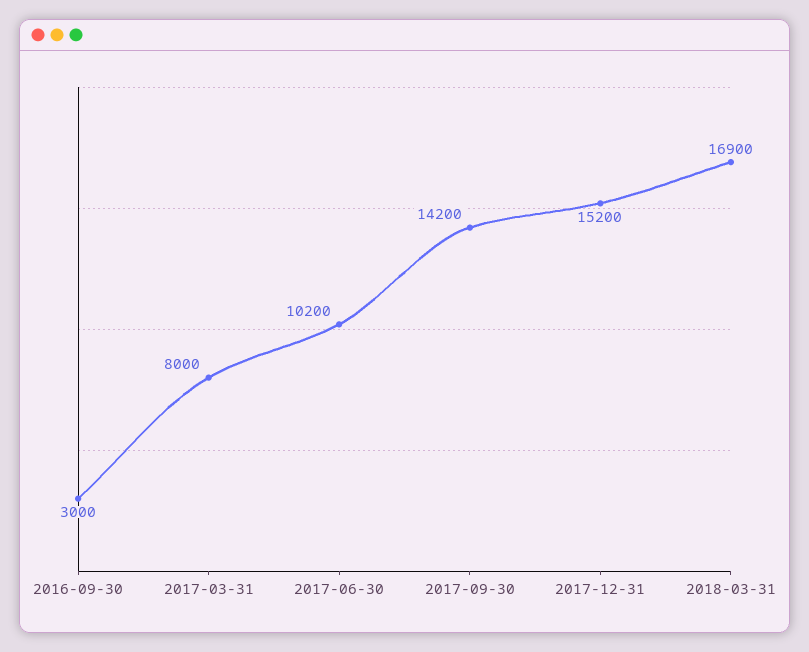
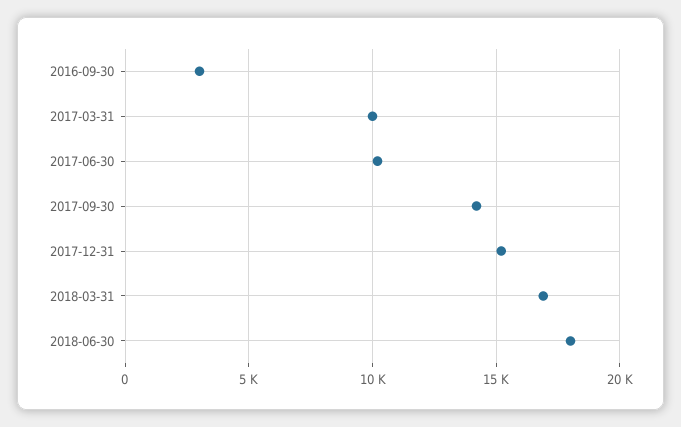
2017-03-31: 8000 -> 10000
2018-06-30: none -> 18000

